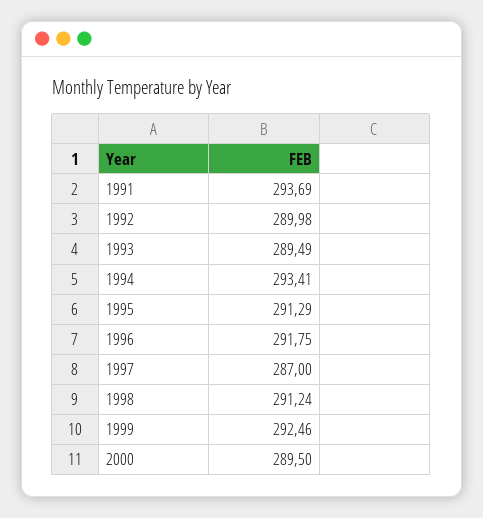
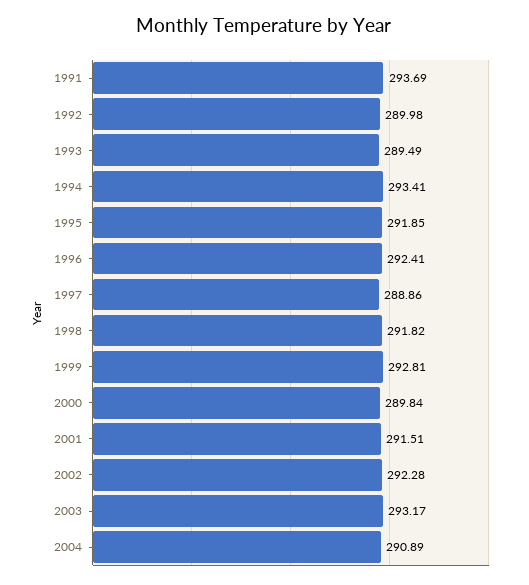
1995: 291.29 -> 291.85
1996: 291.75 -> 292.41
1997: 287 -> 288.86
1998: 291.24 -> 291.82
1999: 292.46 -> 292.81
2000: 289.5 -> 289.84
2001: none -> 291.51
2002: none -> 292.28
2003: none -> 293.17
2004: none -> 290.89

